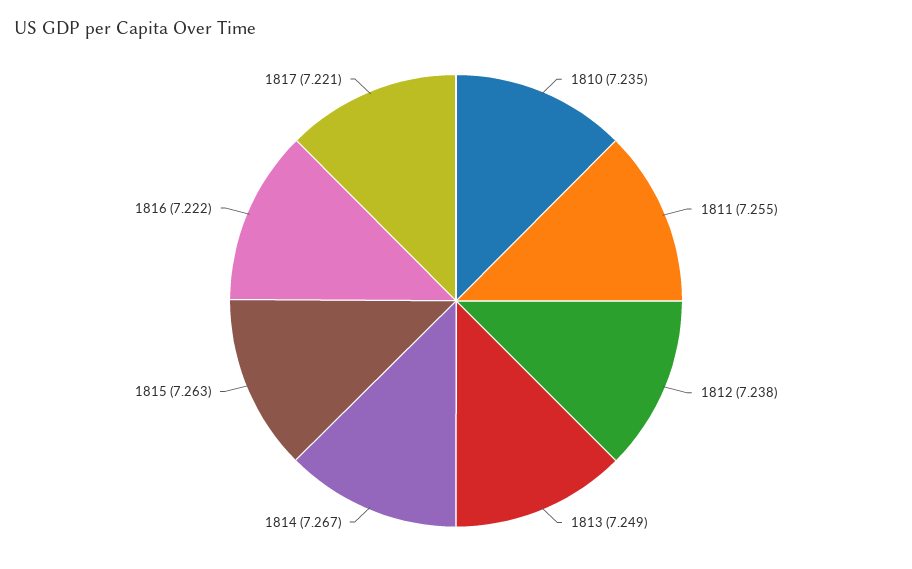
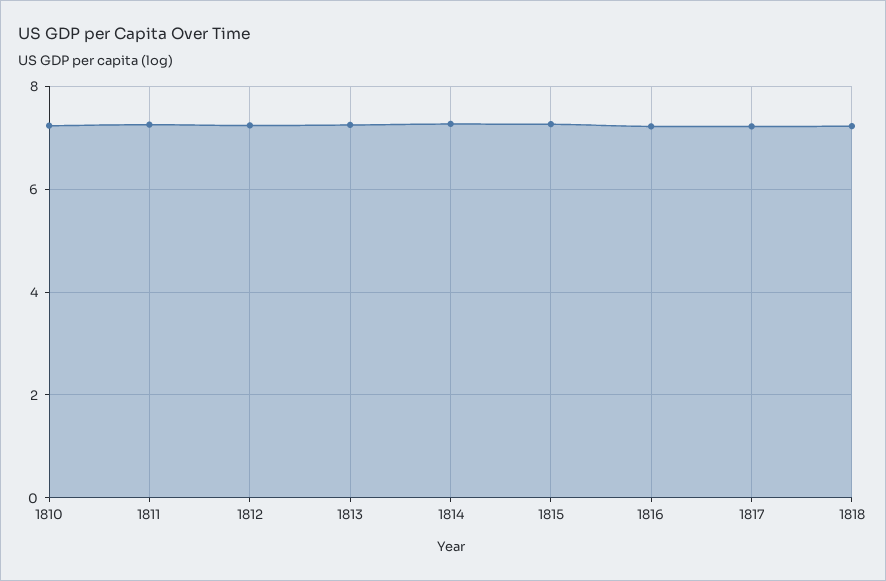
1818: none -> 7.2

